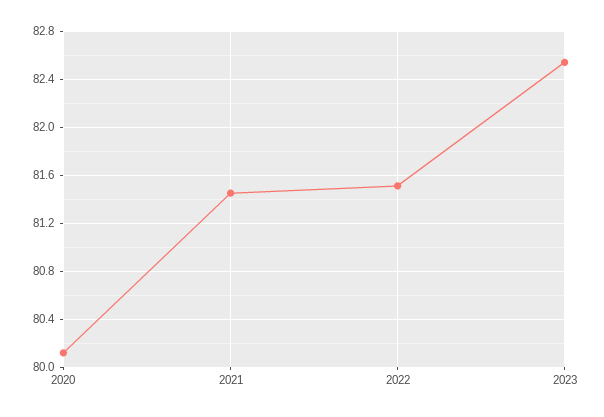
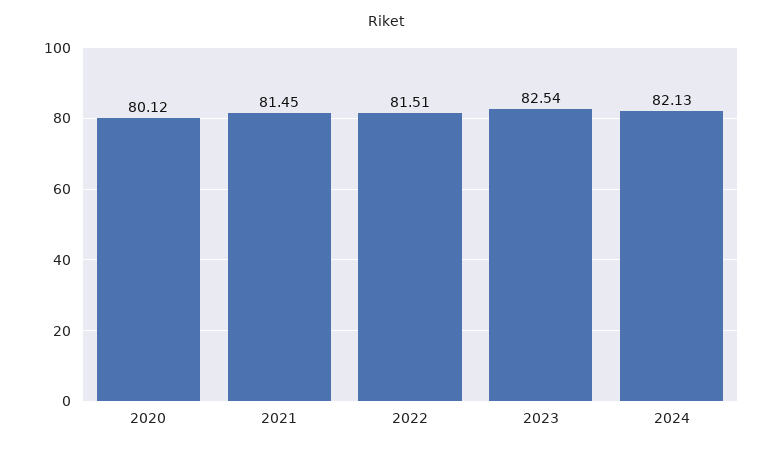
2024: none -> 82.13

